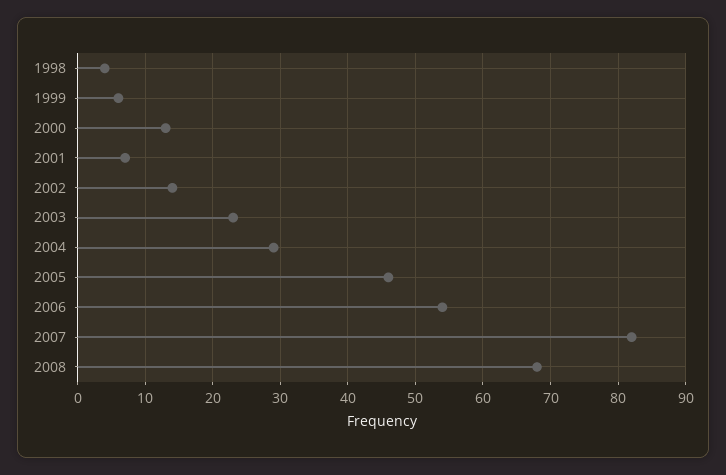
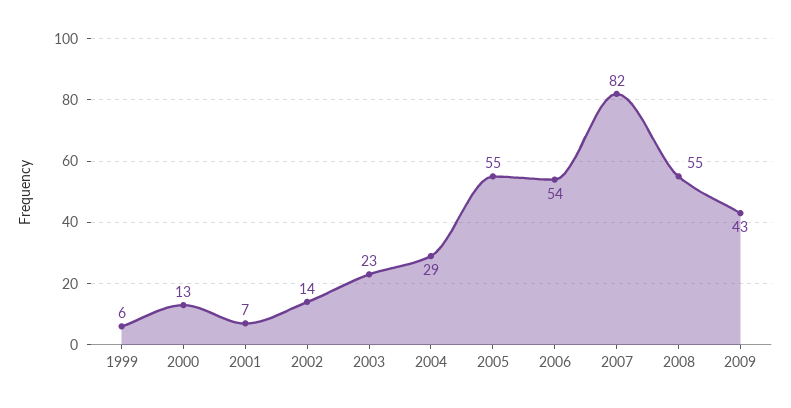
1998: 4 -> none
2005: 46 -> 55
2008: 68 -> 55
2009: none -> 43

